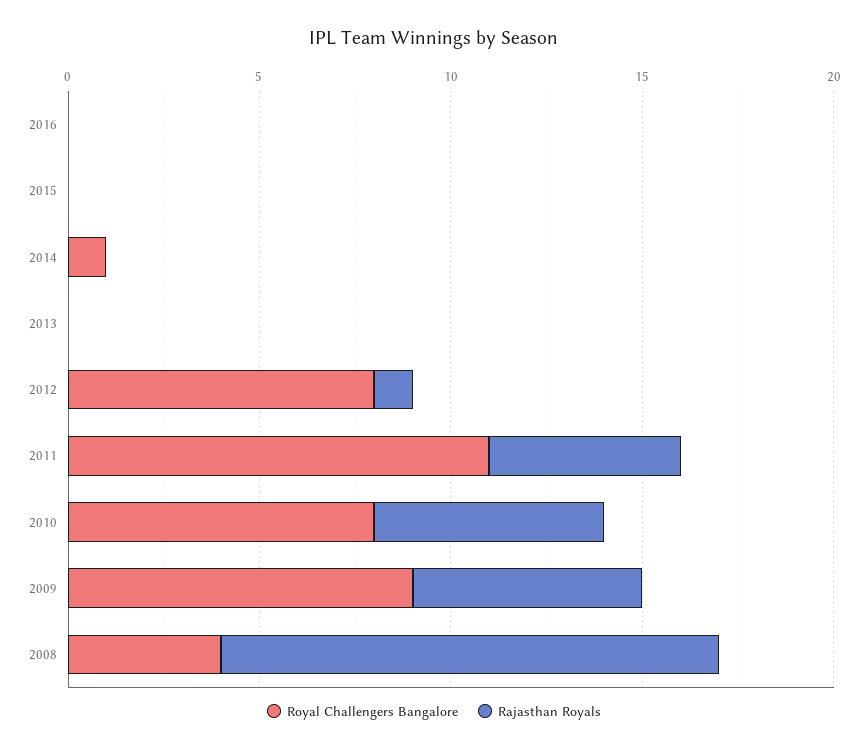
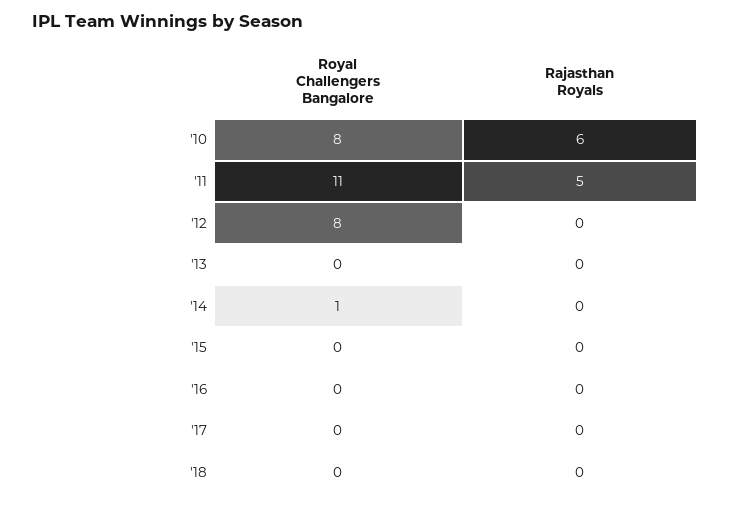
Rajasthan Royals, 2012: 1 -> 0
Royal Challengers Bangalore, 2009: 9 -> none
Rajasthan Royals, 2009: 6 -> none
Royal Challengers Bangalore, 2008: 4 -> none
Rajasthan Royals, 2008: 13 -> none
Royal Challengers Bangalore, '17: none -> 0
Rajasthan Royals, '17: none -> 0
Royal Challengers Bangalore, '18: none -> 0
Rajasthan Royals, '18: none -> 0

